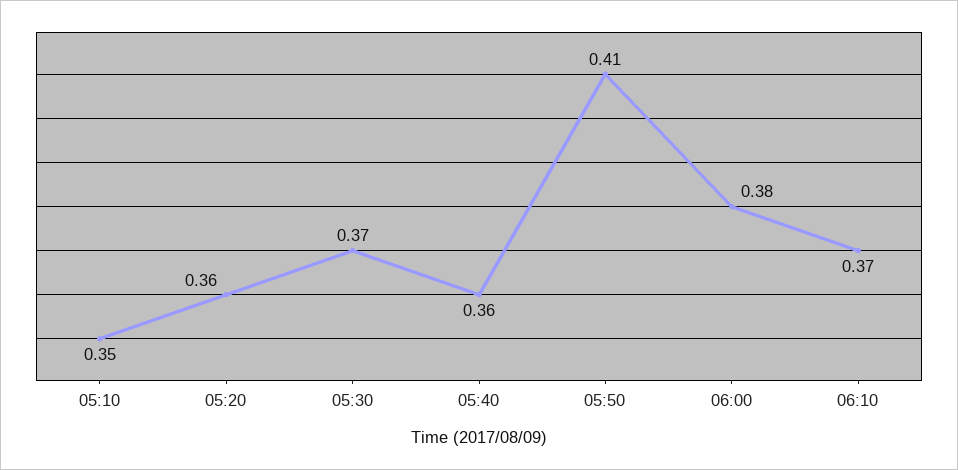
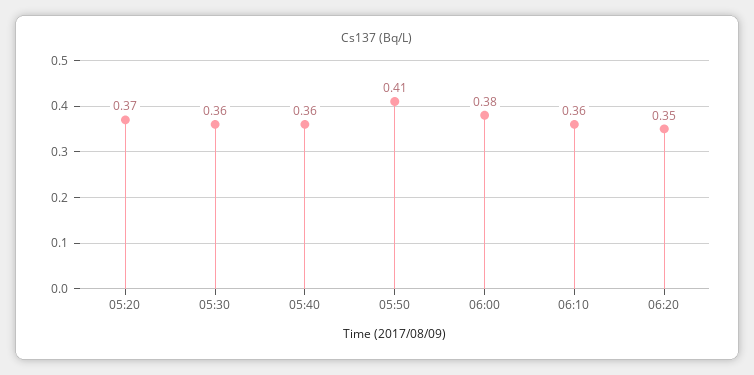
05:10: 0.35 -> none
05:20: 0.36 -> 0.37
05:30: 0.37 -> 0.36
06:10: 0.37 -> 0.36
06:20: none -> 0.35

